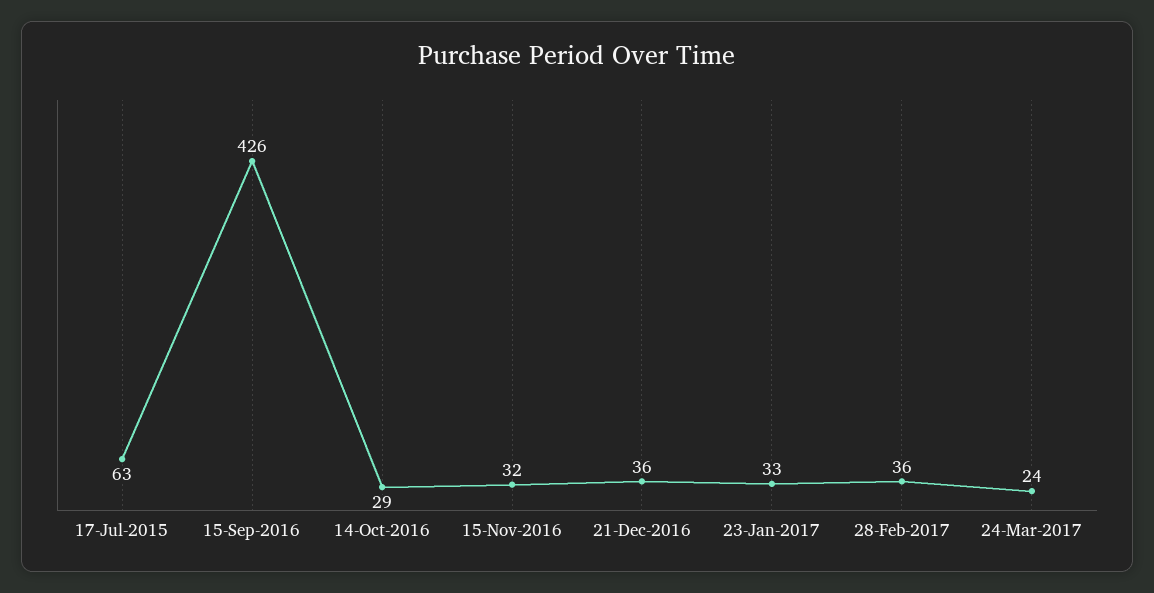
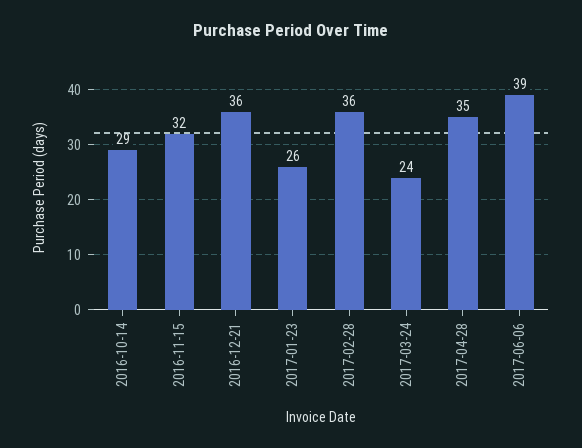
17-Jul-2015: 63 -> none
15-Sep-2016: 426 -> none
23-Jan-2017: 33 -> 26
2017-04-28: none -> 35
2017-06-06: none -> 39

